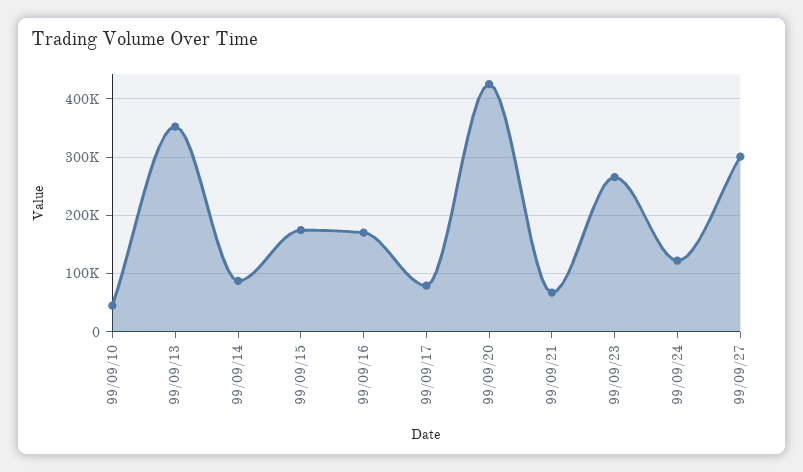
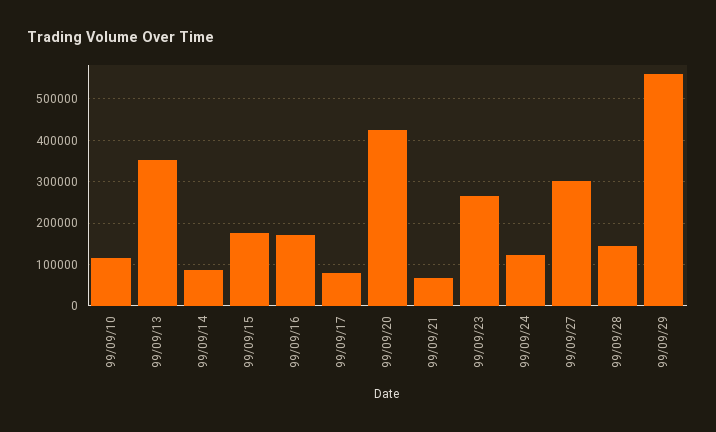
99/09/10: 40000 -> 120000
99/09/28: none -> 140000
99/09/29: none -> 560000

